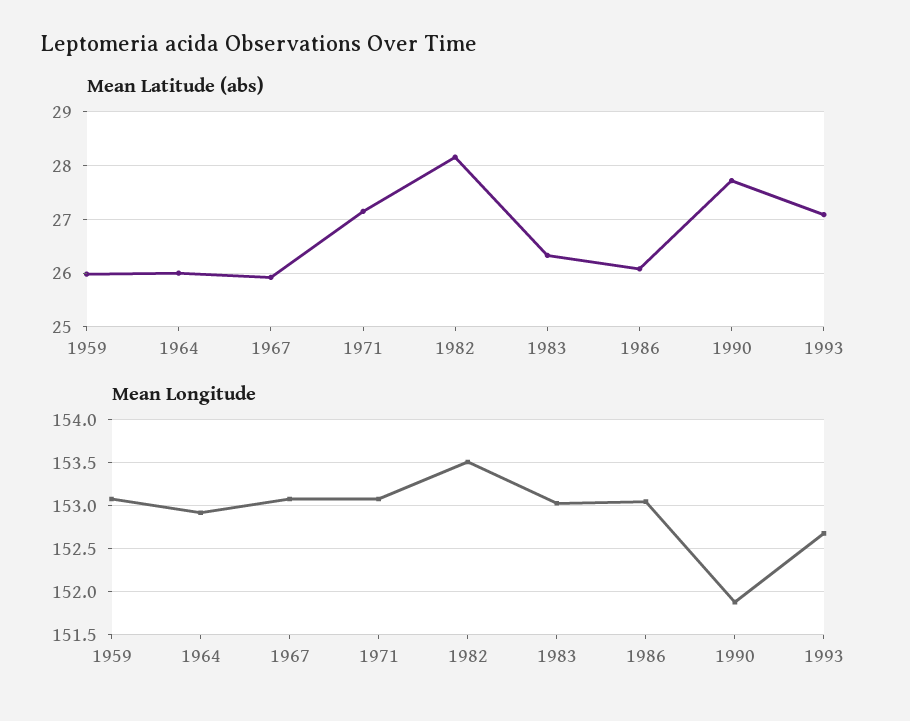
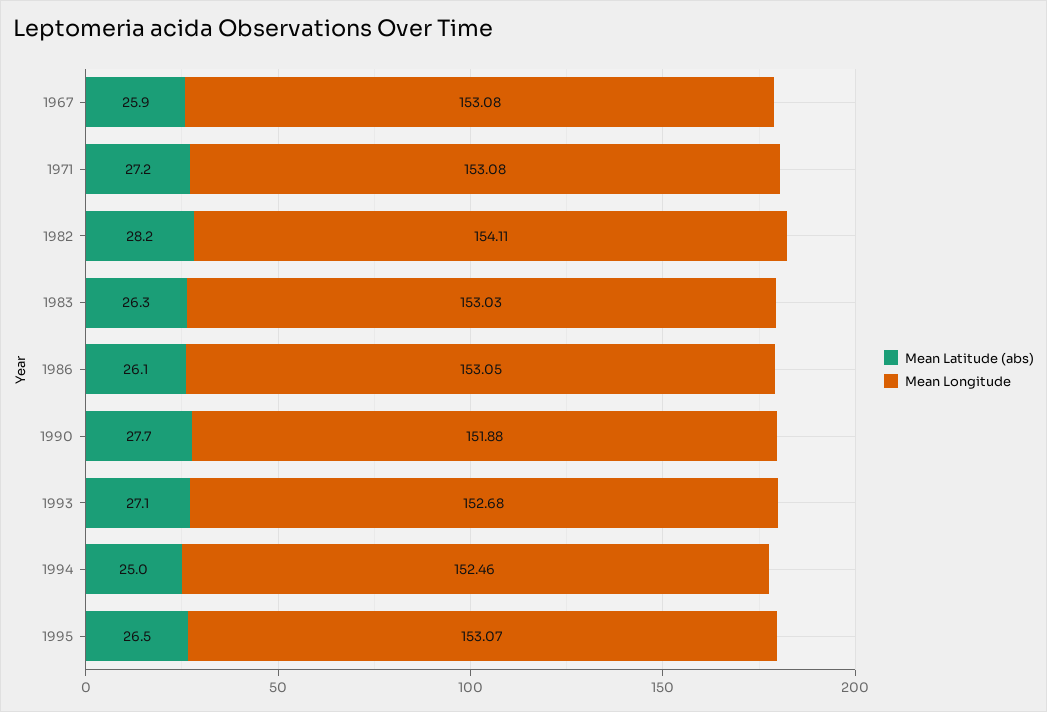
Mean Latitude (abs), 1959: 26 -> none
Mean Latitude (abs), 1964: 26 -> none
Mean Longitude, 1959: 153.1 -> none
Mean Longitude, 1964: 152.9 -> none
Mean Longitude, 1982: 153.5 -> 154.11
Mean Latitude (abs), 1994: none -> 25
Mean Longitude, 1994: none -> 152.46
Mean Latitude (abs), 1995: none -> 26.5
Mean Longitude, 1995: none -> 153.07

